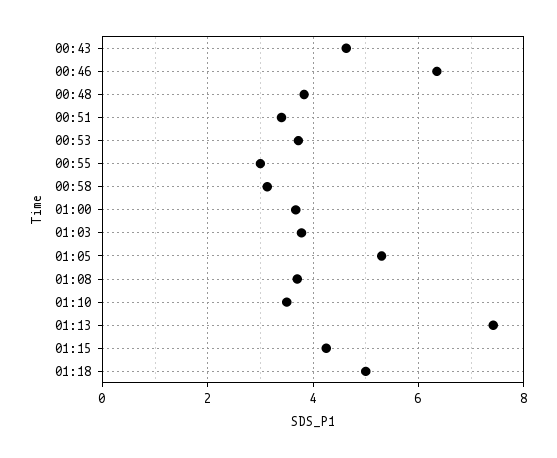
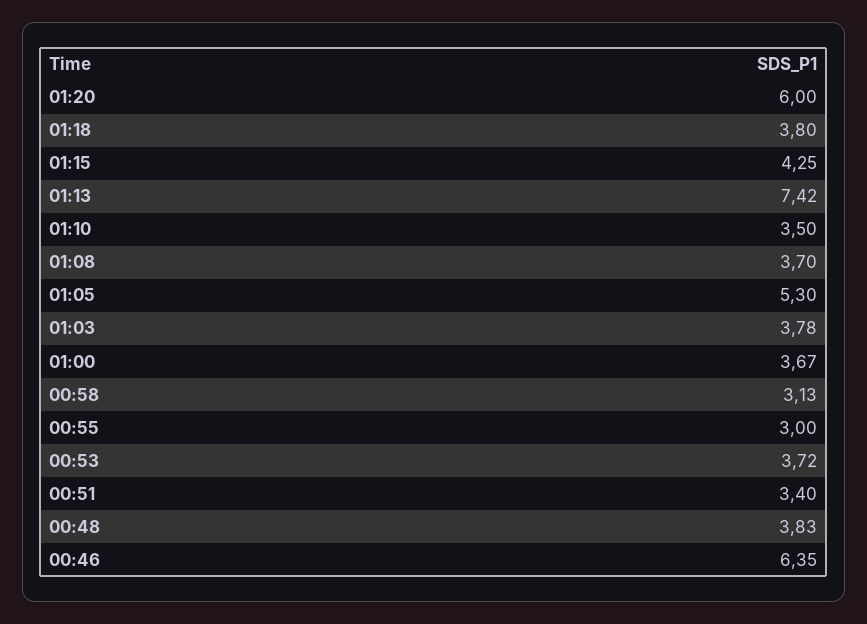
00:43: 4.6 -> none
01:18: 5 -> 3.8
01:20: none -> 6

